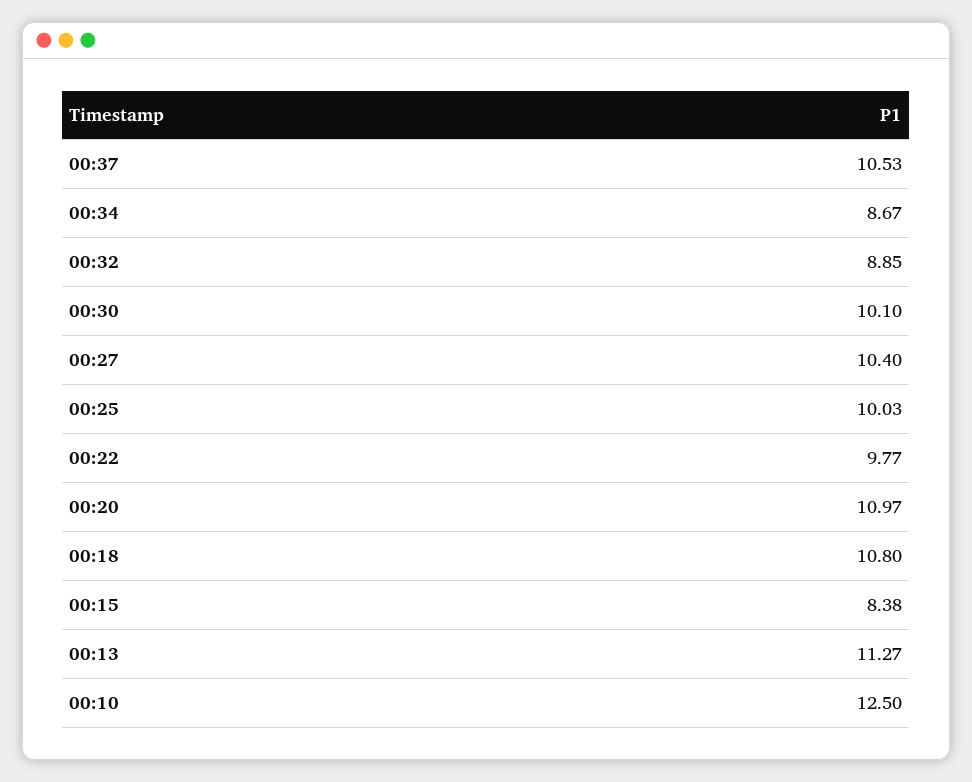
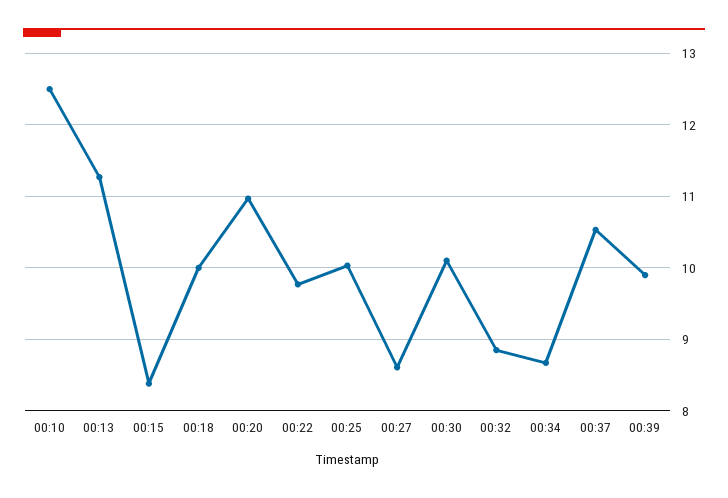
00:27: 10.4 -> 8.6
00:18: 10.8 -> 10
00:39: none -> 9.9

